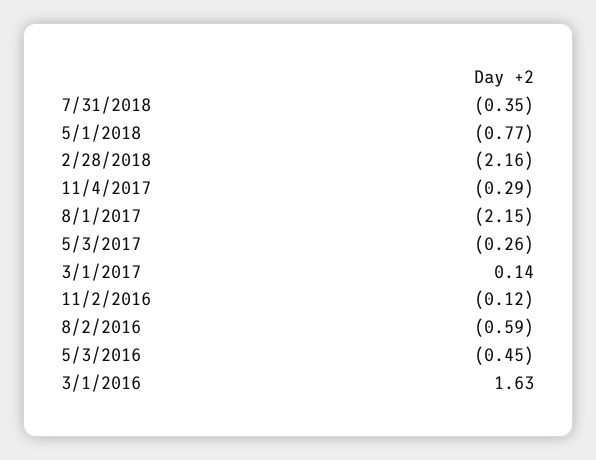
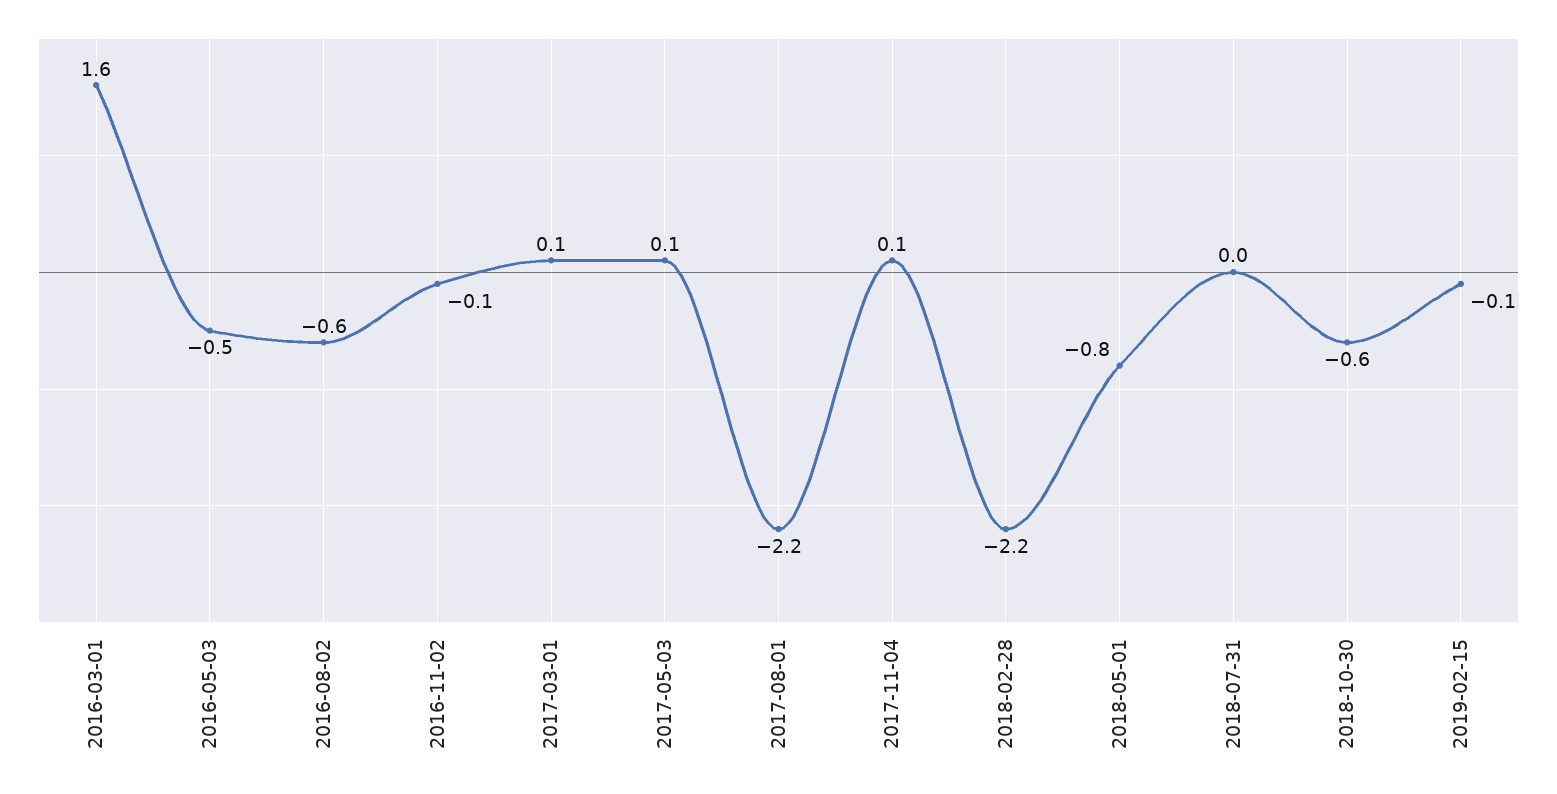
7/31/2018: -0.35 -> 0
11/4/2017: -0.29 -> 0.1
5/3/2017: -0.26 -> 0.1
2018-10-30: none -> -0.6
2019-02-15: none -> -0.1

